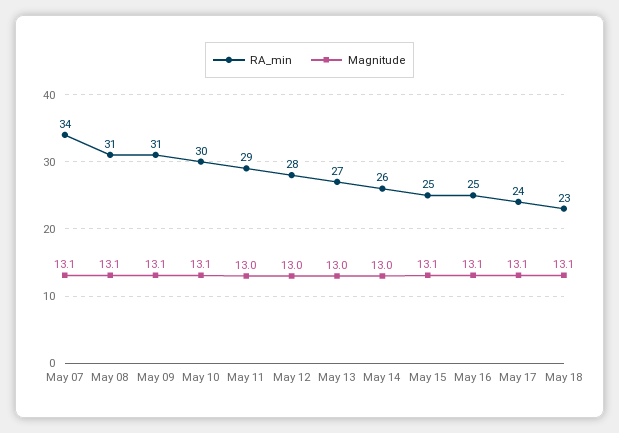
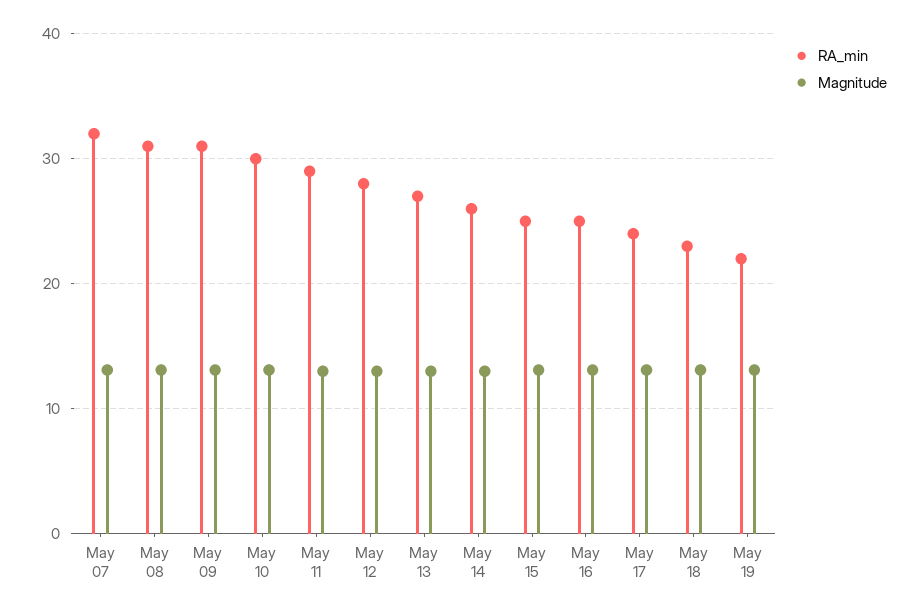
RA_min, May 07: 34 -> 32
RA_min, May 19: none -> 22
Magnitude, May 19: none -> 13

